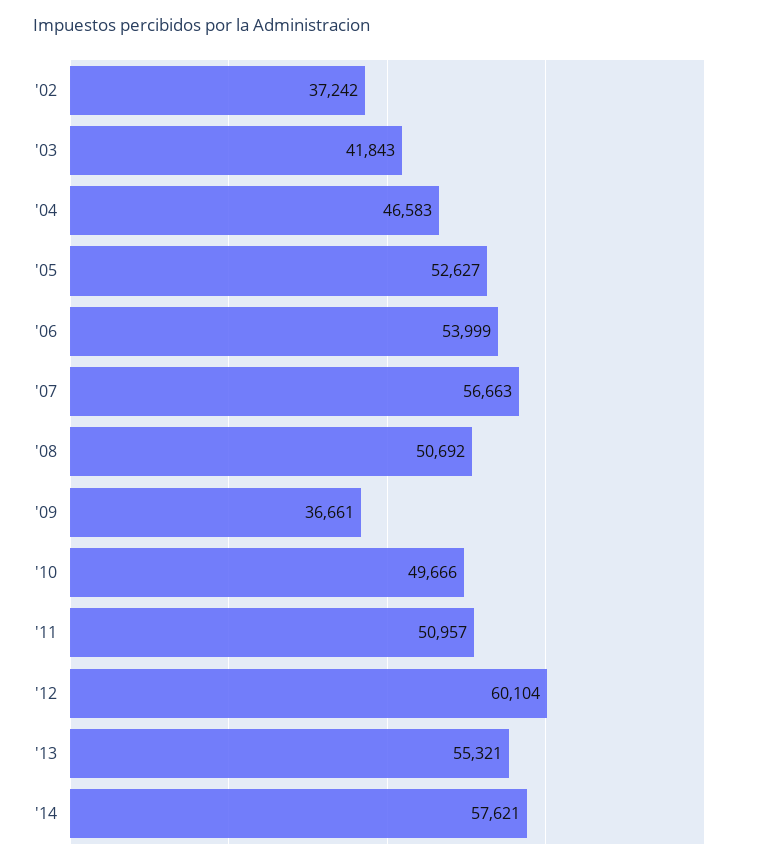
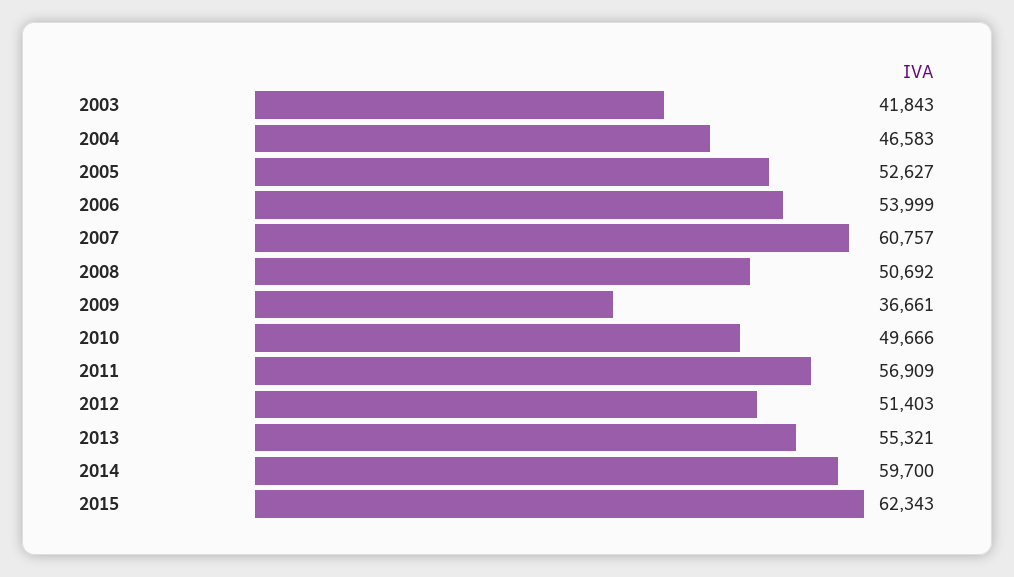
'02: 37242 -> none
'07: 56663 -> 60757
'11: 50957 -> 56909
'12: 60104 -> 51403
'14: 57621 -> 59700
2015: none -> 62343

